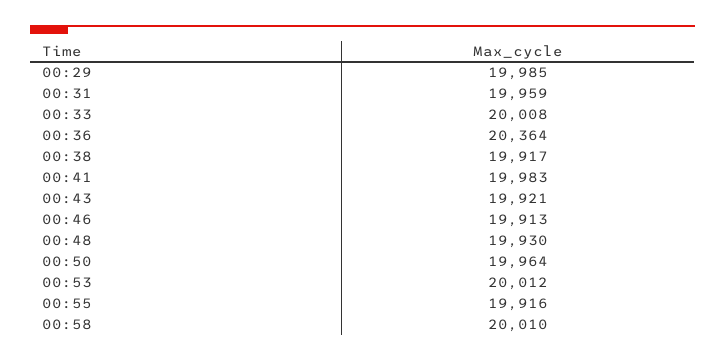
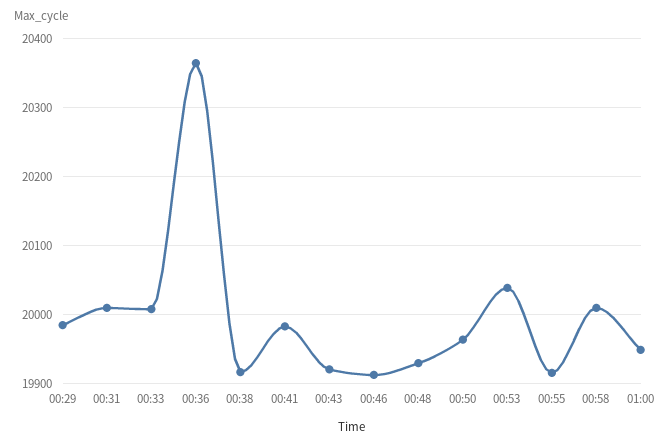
00:31: 19959 -> 20010
00:53: 20012 -> 20040
01:00: none -> 19950

